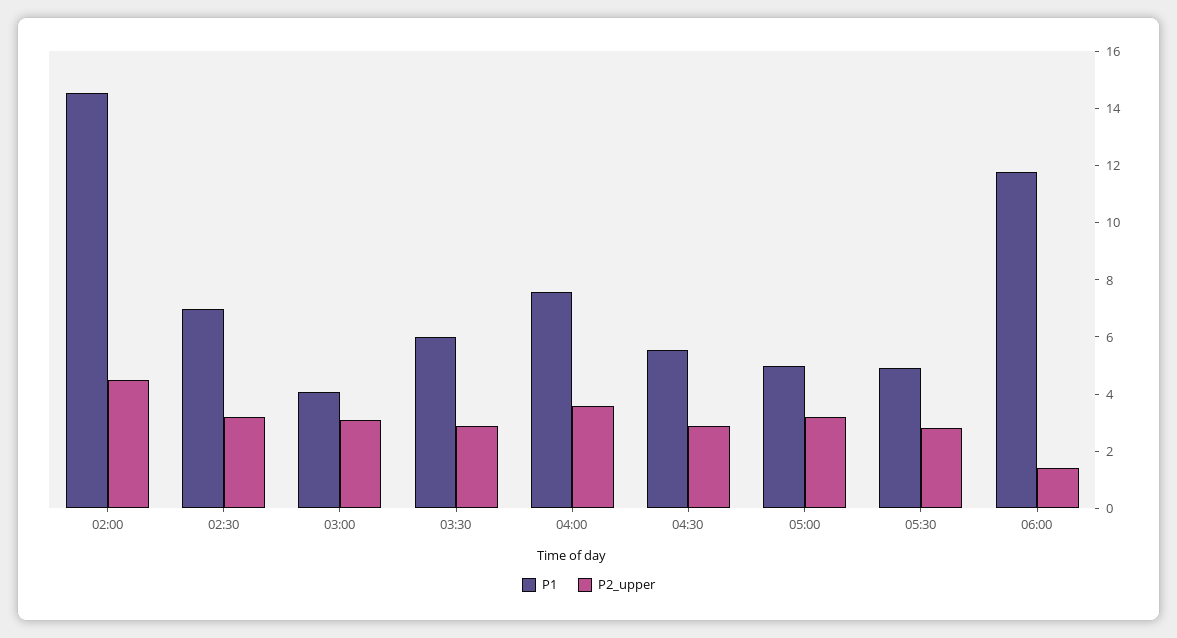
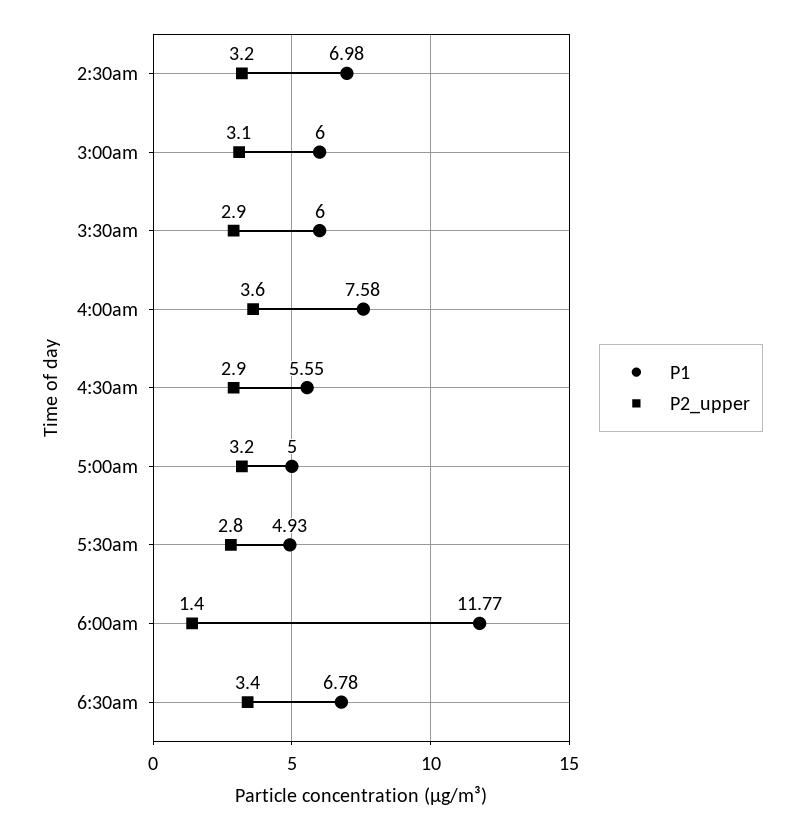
P1, 02:00: 14.5 -> none
P2_upper, 02:00: 4.5 -> none
P1, 03:00: 4 -> 6
P1, 6:30am: none -> 6.78
P2_upper, 6:30am: none -> 3.4

